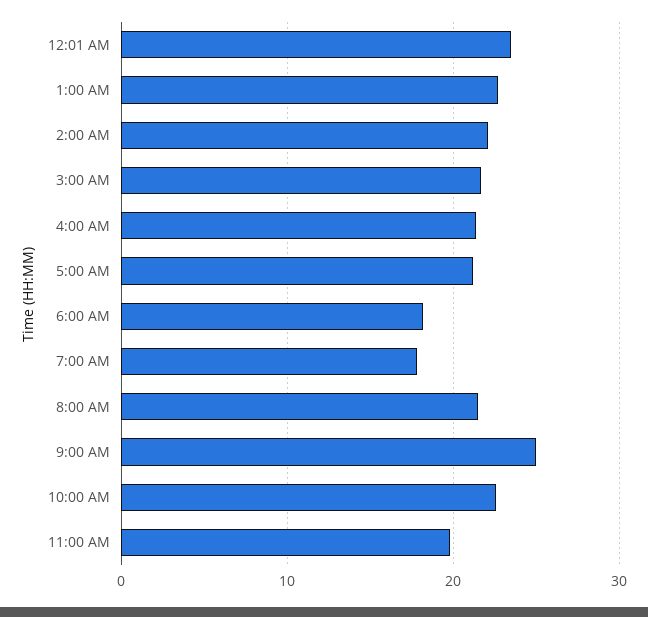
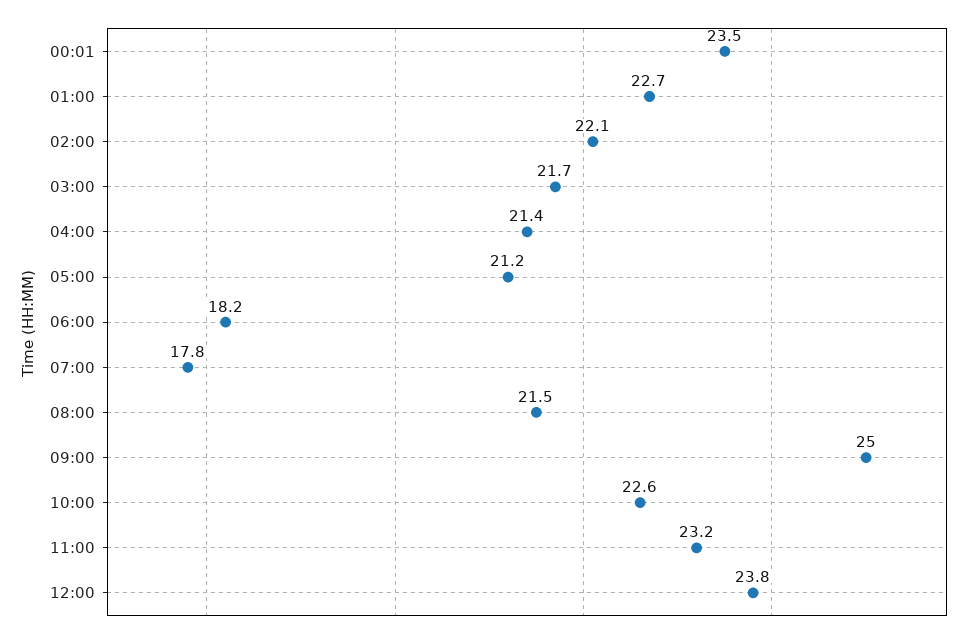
11:00 AM: 20 -> 23.2
12:00: none -> 23.8

